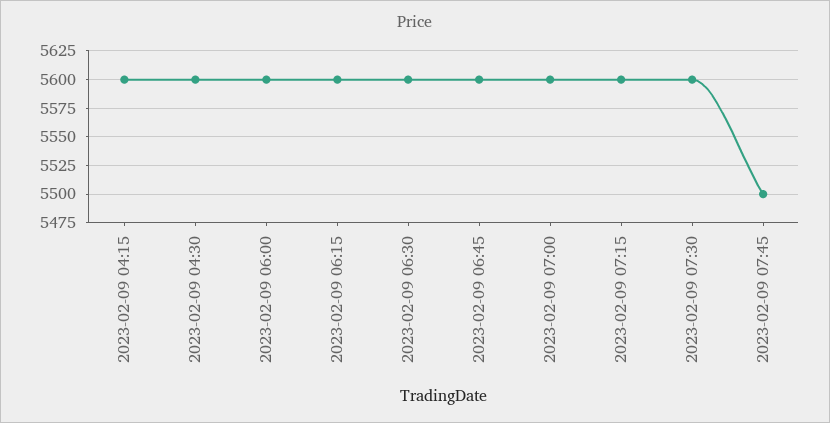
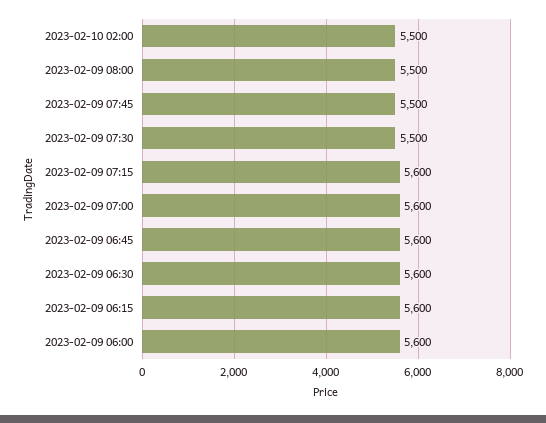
2023-02-09 04:15: 5600 -> none
2023-02-09 04:30: 5600 -> none
2023-02-09 07:30: 5600 -> 5500
2023-02-10 02:00: none -> 5500
2023-02-09 08:00: none -> 5500

